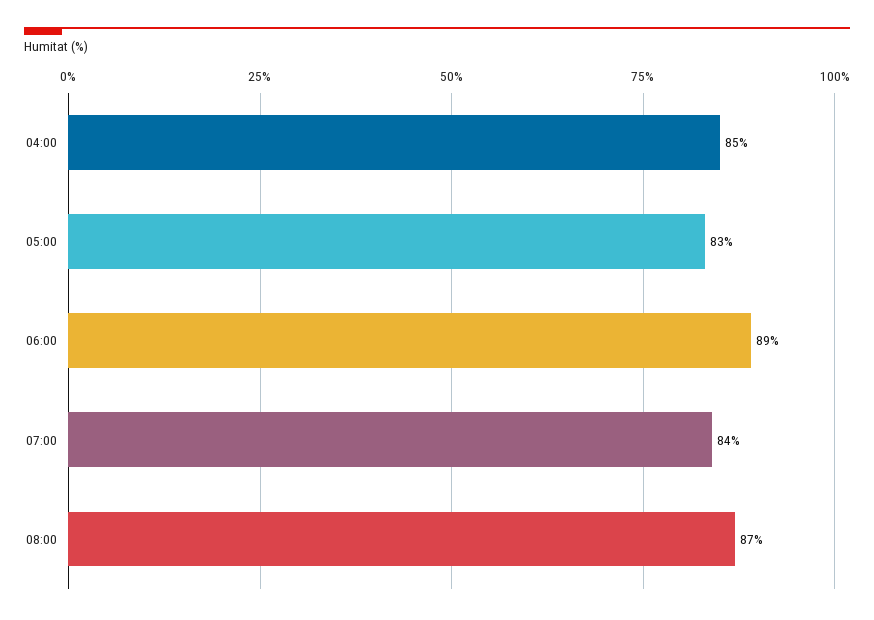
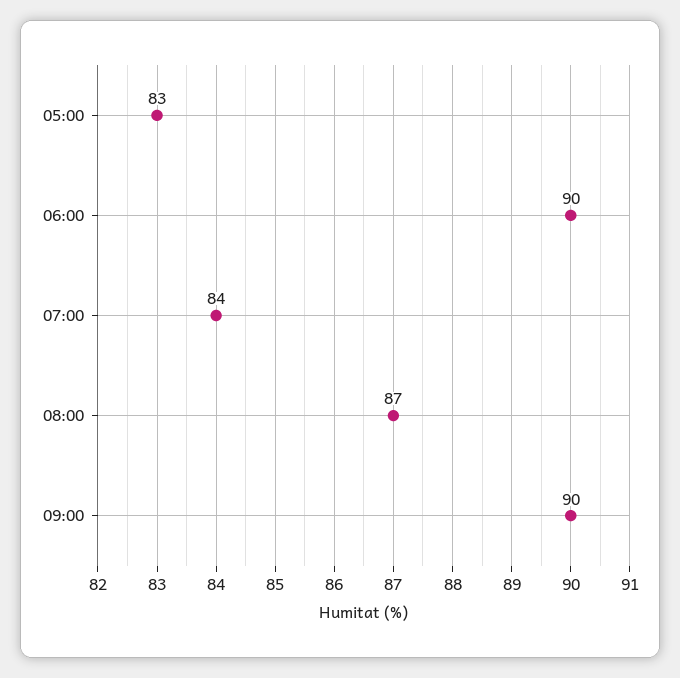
04:00: 85 -> none
06:00: 89 -> 90
09:00: none -> 90

